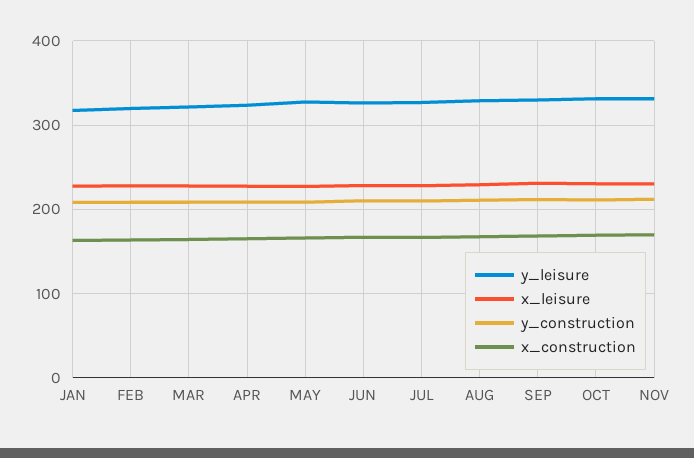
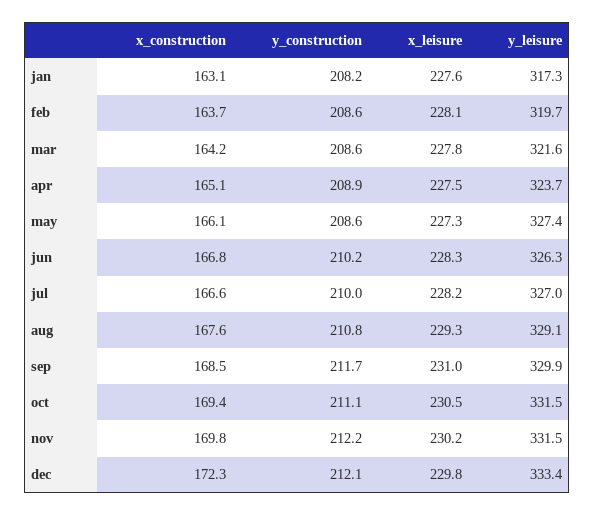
x_construction, dec: none -> 172.3
y_construction, dec: none -> 212.1
x_leisure, dec: none -> 229.8
y_leisure, dec: none -> 333.4

